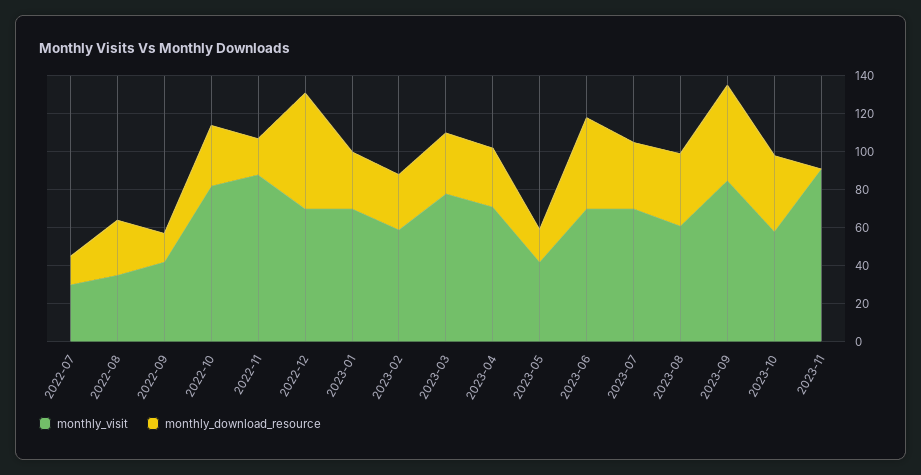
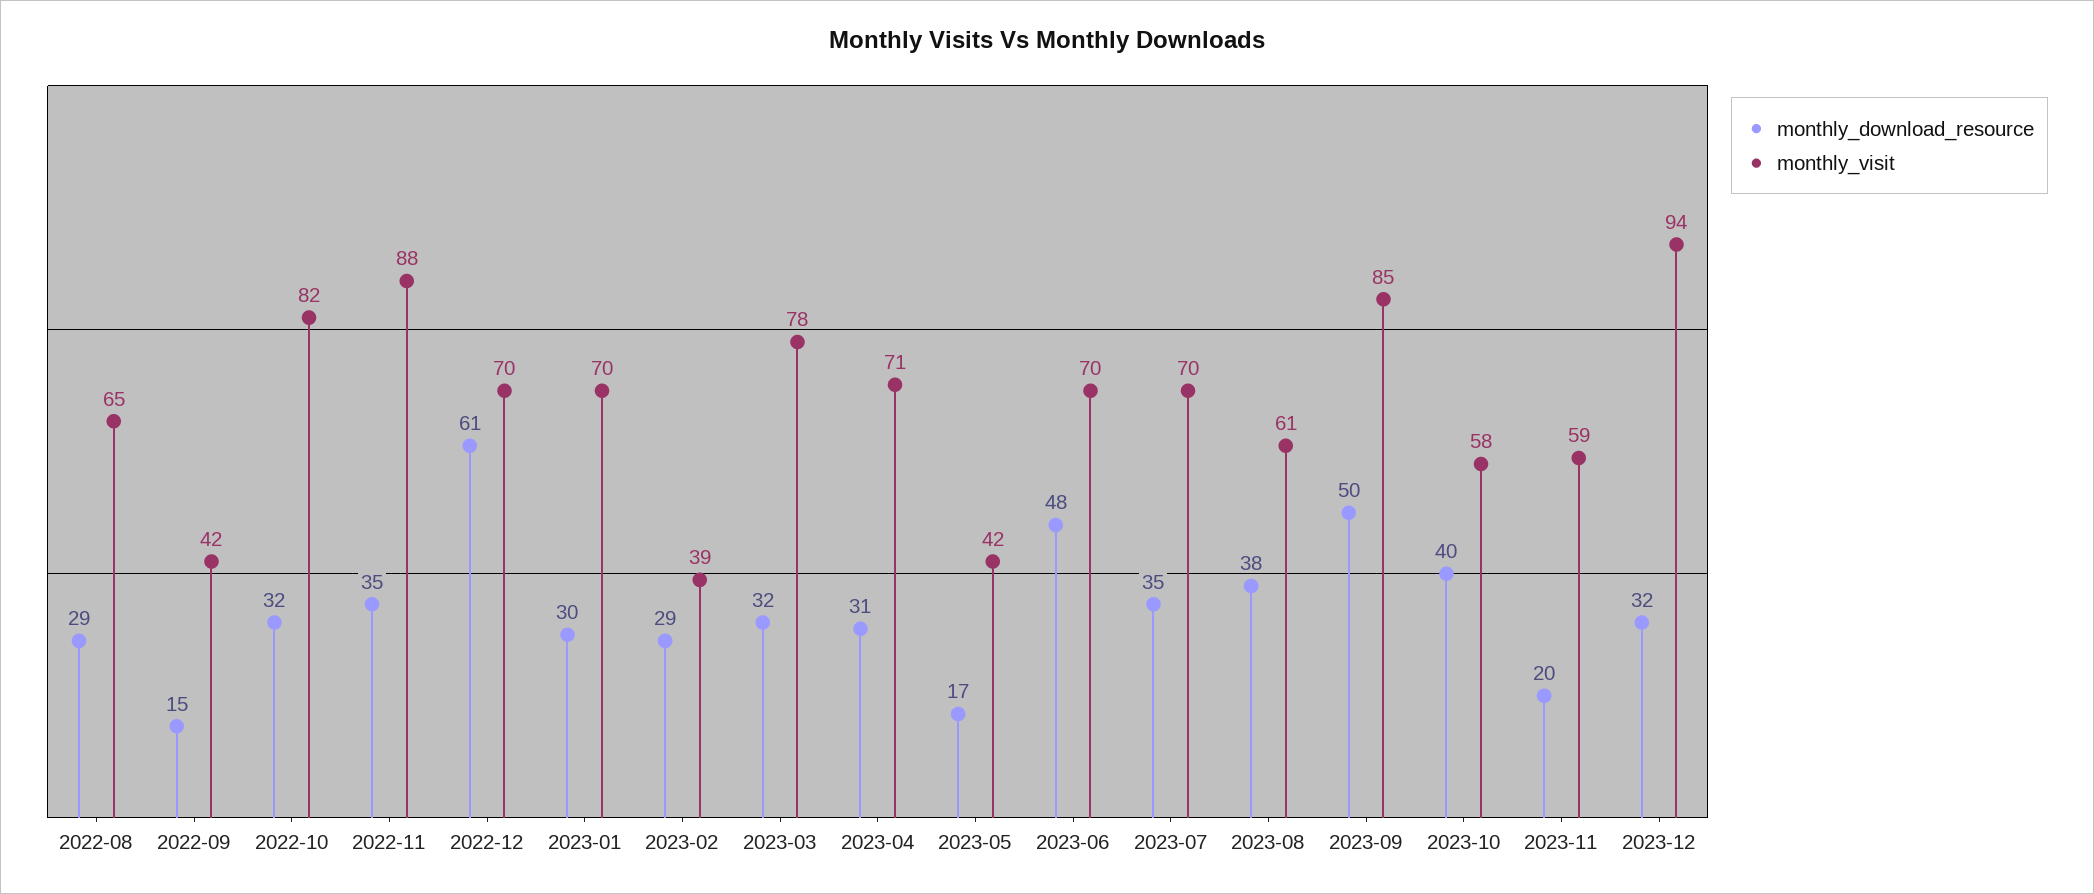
monthly_visit, 2022-07: 30 -> none
monthly_download_resource, 2022-07: 15 -> none
monthly_visit, 2022-08: 35 -> 65
monthly_download_resource, 2022-11: 20 -> 35
monthly_visit, 2023-02: 60 -> 39
monthly_visit, 2023-11: 90 -> 59
monthly_download_resource, 2023-11: 0 -> 20
monthly_download_resource, 2023-12: none -> 32
monthly_visit, 2023-12: none -> 94

